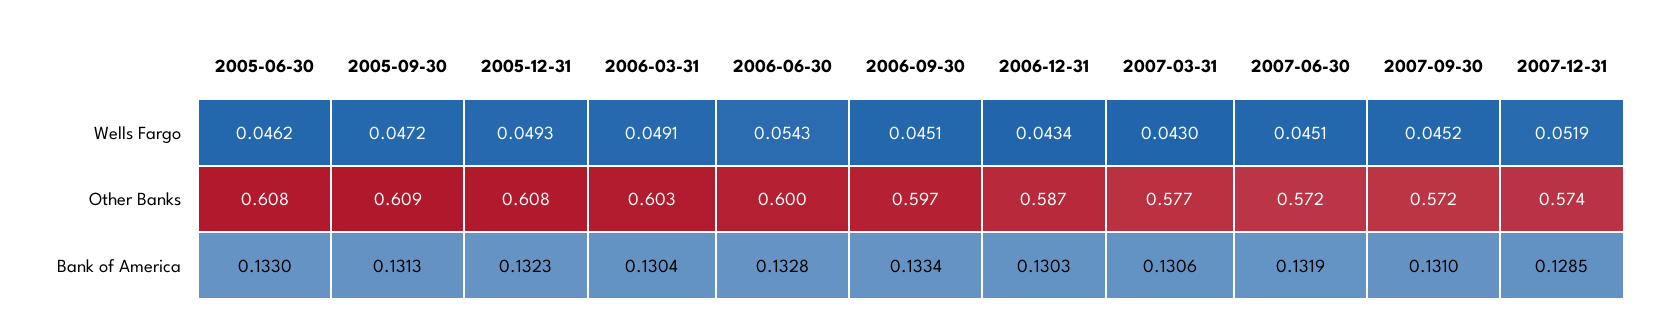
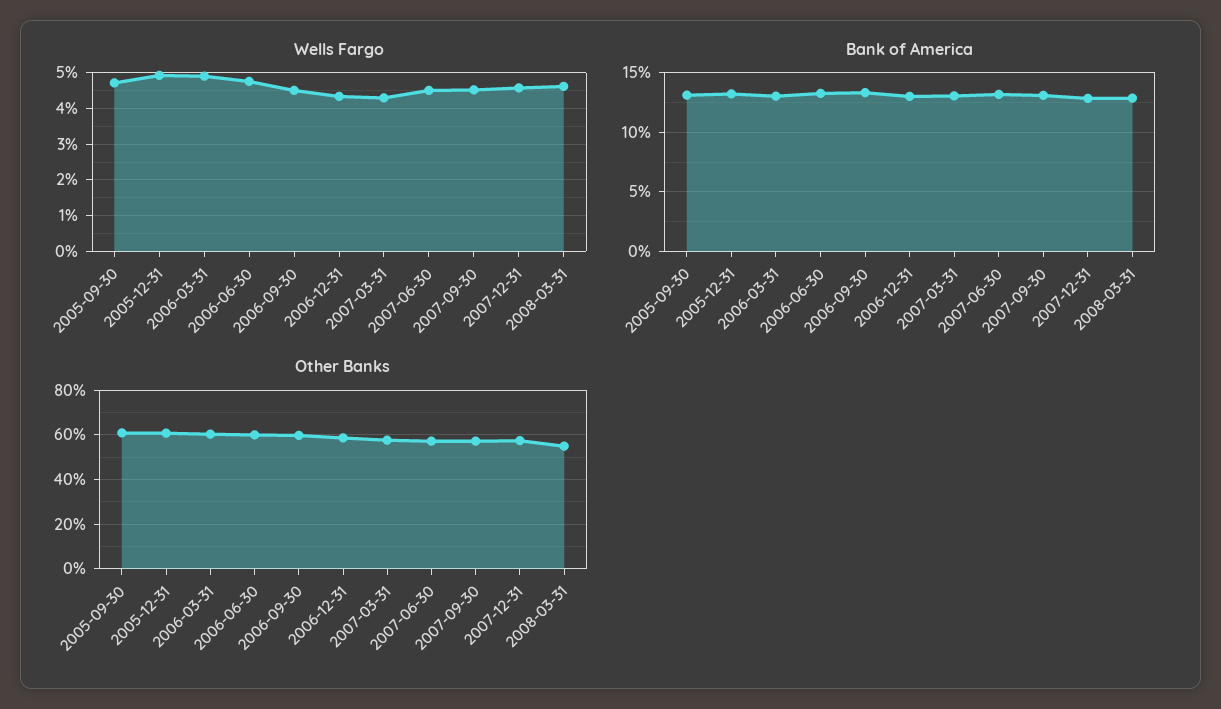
Wells Fargo, 2005-06-30: 0.0462 -> none
Wells Fargo, 2006-06-30: 0.0543 -> 0.048
Wells Fargo, 2007-12-31: 0.0519 -> 0.046
Other Banks, 2005-06-30: 0.608 -> none
Bank of America, 2005-06-30: 0.133 -> none
Wells Fargo, 2008-03-31: none -> 0.046
Bank of America, 2008-03-31: none -> 0.13
Other Banks, 2008-03-31: none -> 0.55

